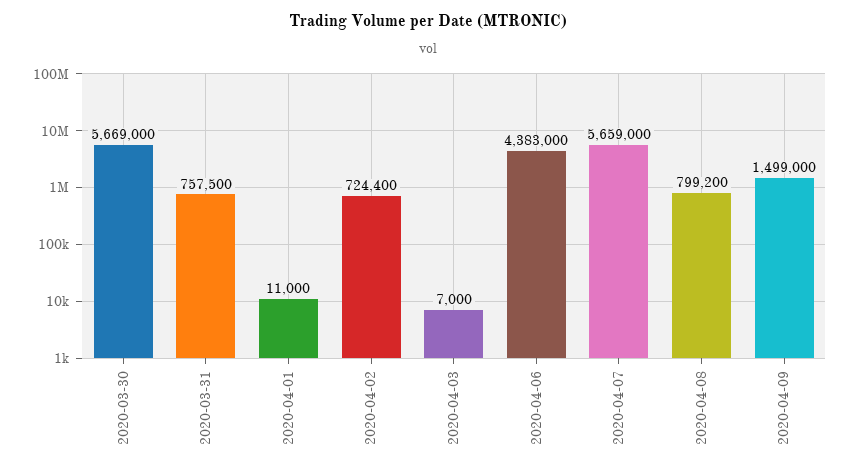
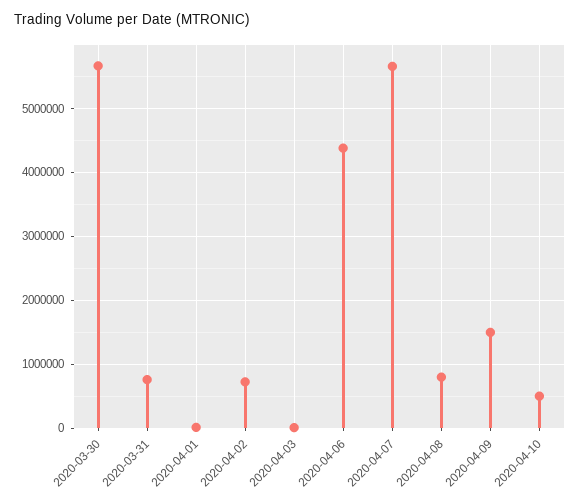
2020-04-10: none -> 500000

